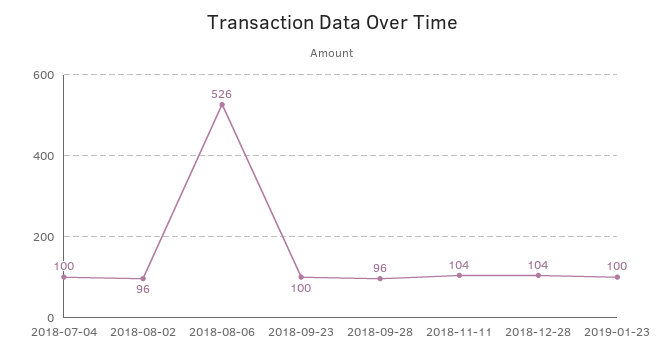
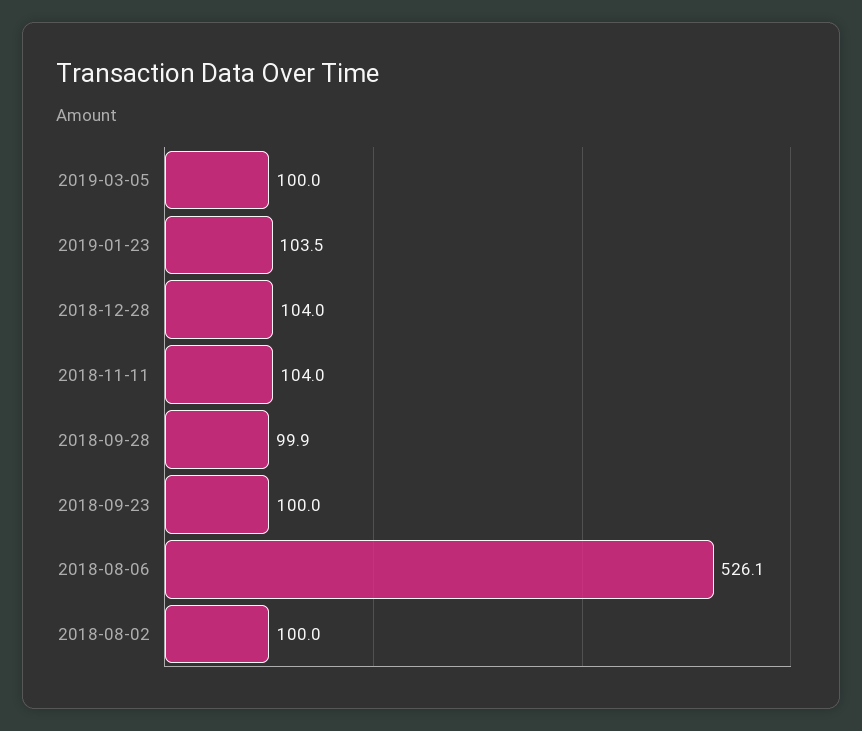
2018-07-04: 100 -> none
2018-08-02: 96 -> 100
2018-09-28: 96 -> 99.9
2019-01-23: 100 -> 103.5
2019-03-05: none -> 100

